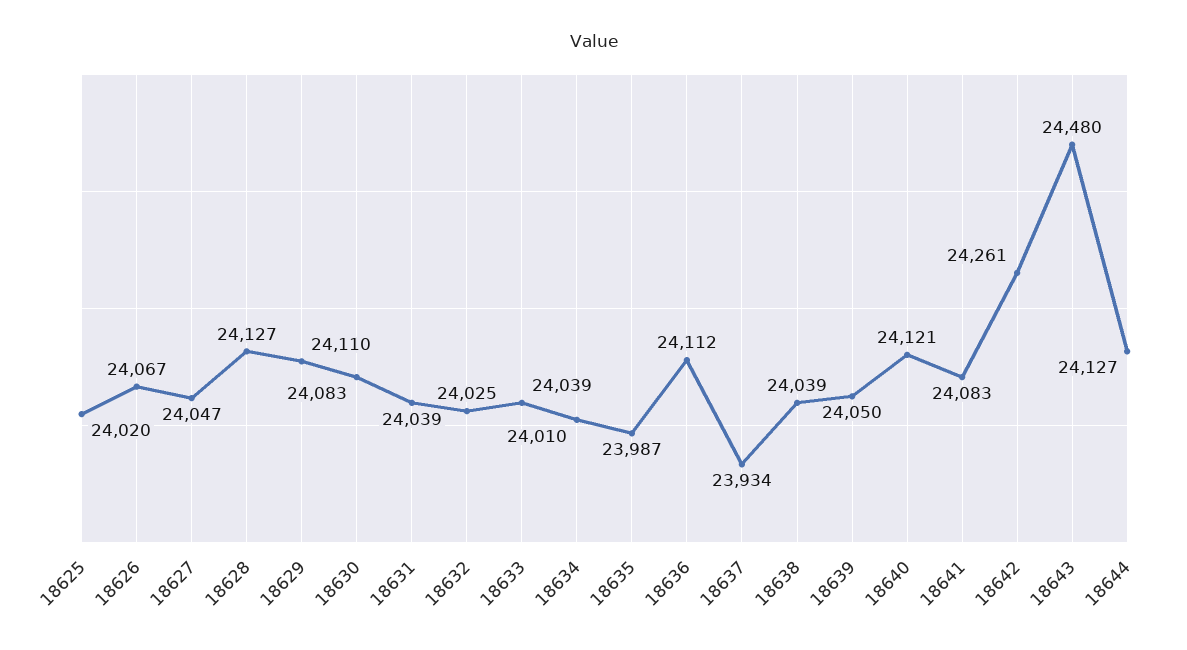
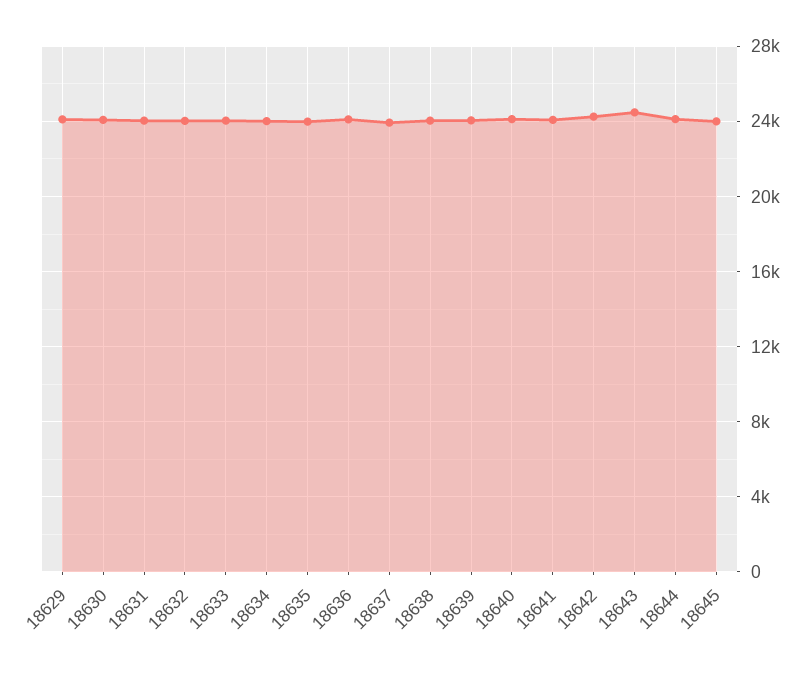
18625: 24020 -> none
18626: 24067 -> none
18627: 24047 -> none
18628: 24127 -> none
18645: none -> 24000

